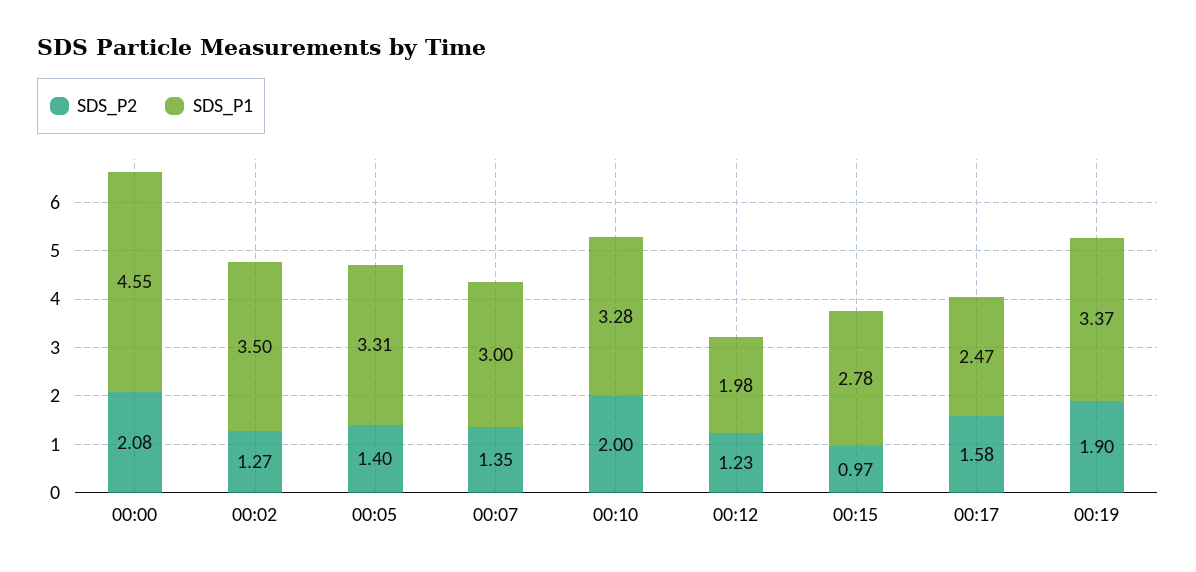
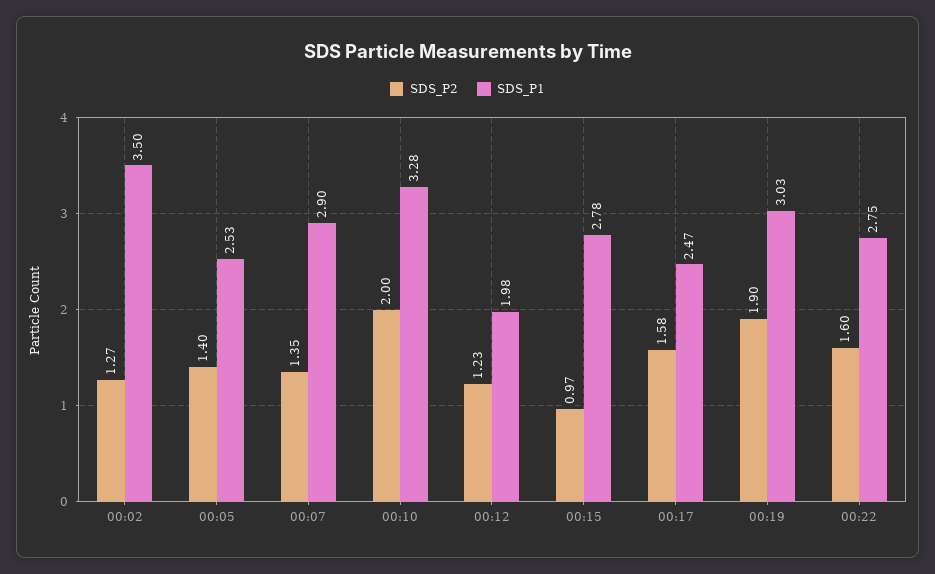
SDS_P2, 00:00: 2.08 -> none
SDS_P1, 00:00: 4.55 -> none
SDS_P1, 00:05: 3.31 -> 2.53
SDS_P1, 00:07: 3 -> 2.9
SDS_P1, 00:19: 3.37 -> 3.03
SDS_P2, 00:22: none -> 1.6
SDS_P1, 00:22: none -> 2.75

